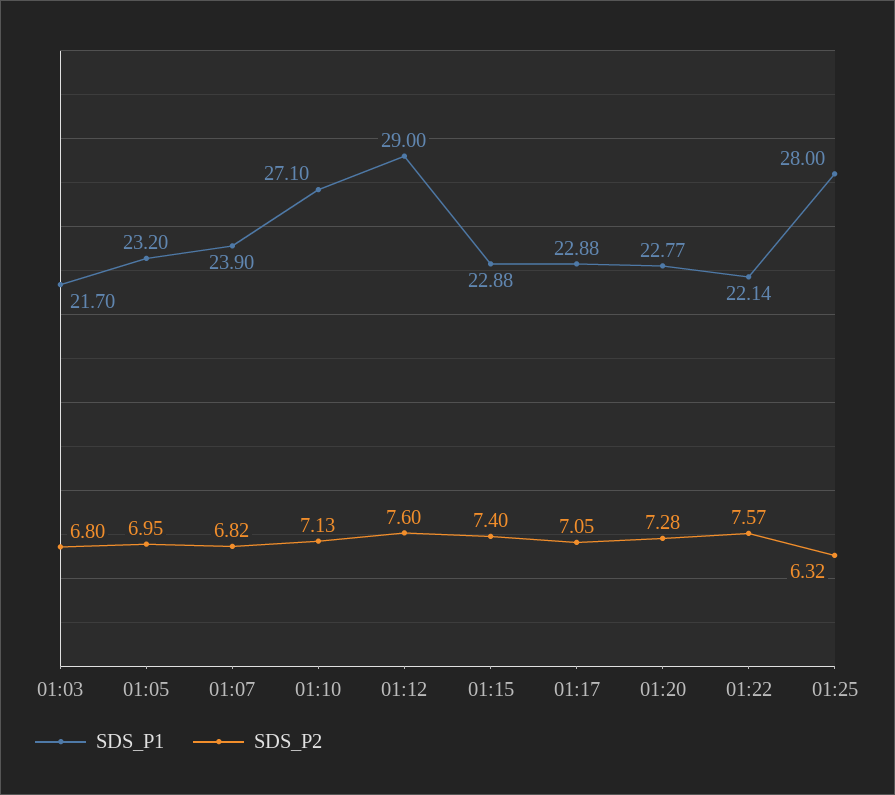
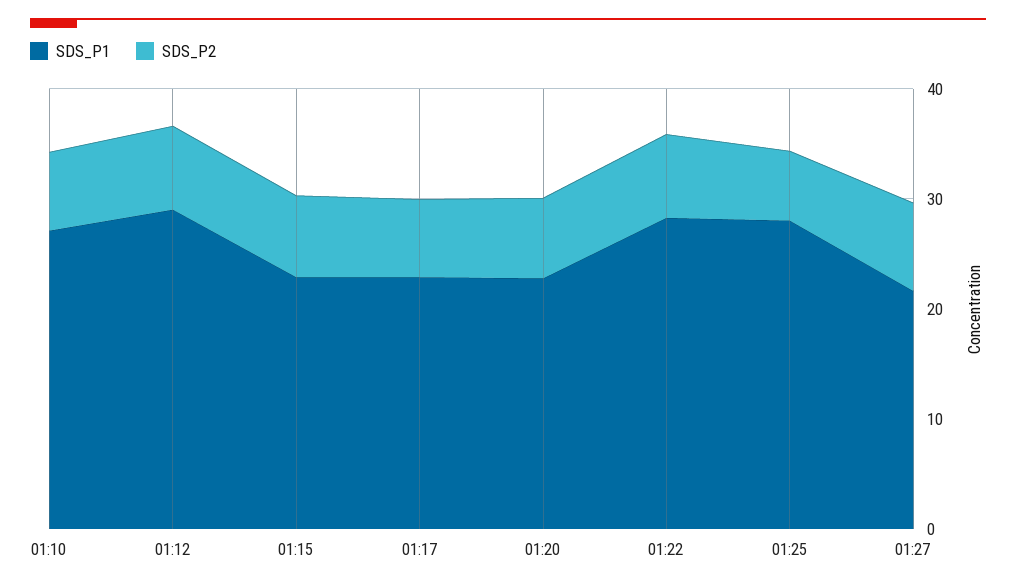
SDS_P1, 01:03: 21.7 -> none
SDS_P2, 01:03: 6.8 -> none
SDS_P1, 01:05: 23.2 -> none
SDS_P2, 01:05: 6.95 -> none
SDS_P1, 01:07: 23.9 -> none
SDS_P2, 01:07: 6.82 -> none
SDS_P1, 01:22: 22.14 -> 28
SDS_P1, 01:27: none -> 22
SDS_P2, 01:27: none -> 8

